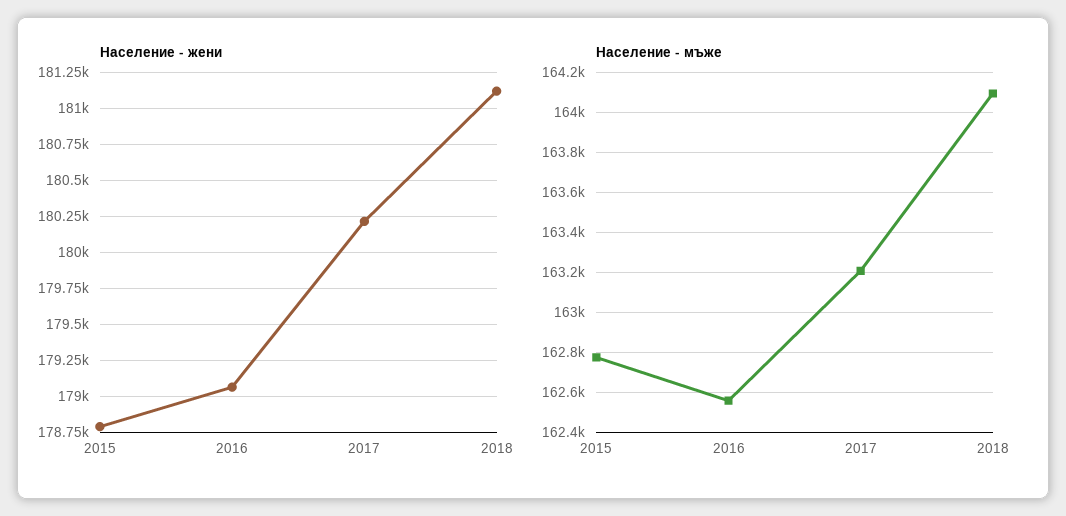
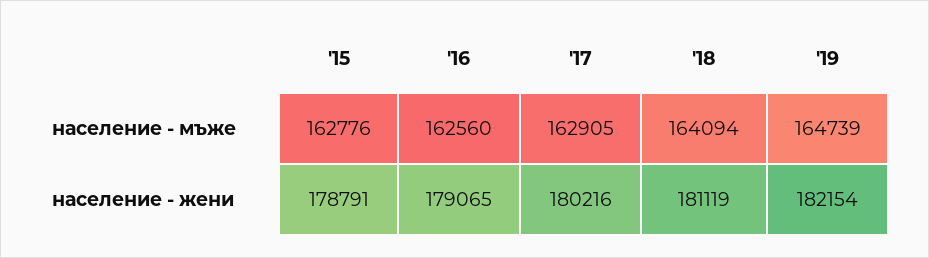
Население - мъже, 2017: 163200 -> 162905
Население - мъже, '19: none -> 164739
Население - жени, '19: none -> 182154

